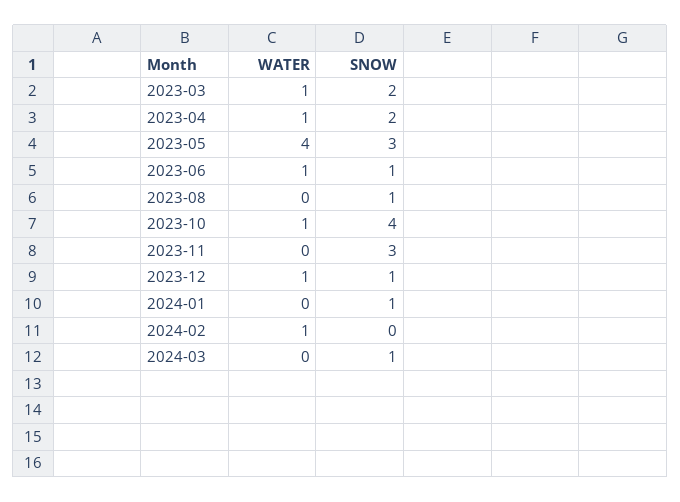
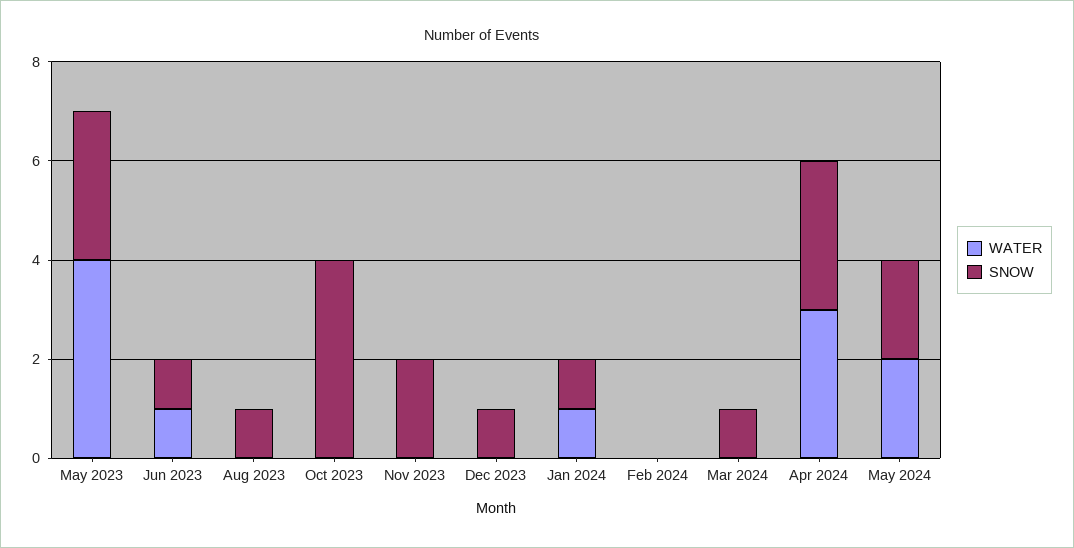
WATER, 2023-03: 1 -> none
SNOW, 2023-03: 2 -> none
WATER, 2023-04: 1 -> none
SNOW, 2023-04: 2 -> none
WATER, 2023-10: 1 -> 0
SNOW, 2023-11: 3 -> 2
WATER, 2023-12: 1 -> 0
WATER, 2024-01: 0 -> 1
WATER, 2024-02: 1 -> 0
WATER, Apr 2024: none -> 3
SNOW, Apr 2024: none -> 3
WATER, May 2024: none -> 2
SNOW, May 2024: none -> 2

